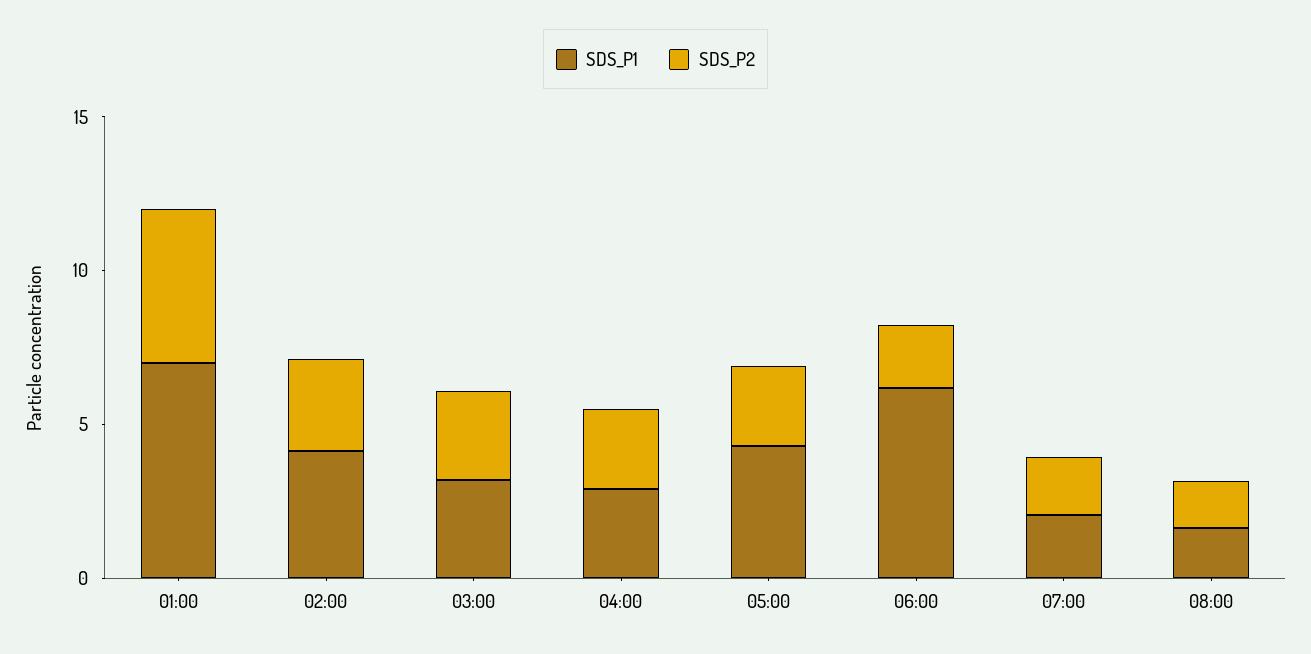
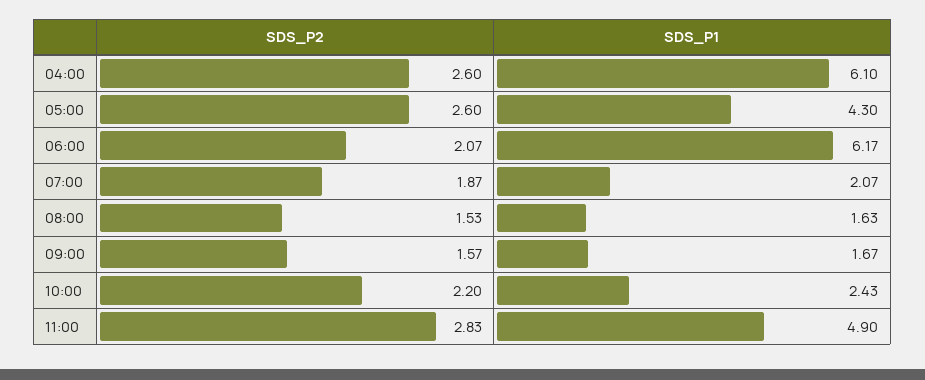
SDS_P1, 01:00: 7 -> none
SDS_P2, 01:00: 5 -> none
SDS_P1, 02:00: 4 -> none
SDS_P2, 02:00: 3 -> none
SDS_P1, 03:00: 3 -> none
SDS_P2, 03:00: 3 -> none
SDS_P1, 04:00: 3 -> 6.1
SDS_P2, 09:00: none -> 1.57
SDS_P1, 09:00: none -> 1.67
SDS_P2, 10:00: none -> 2.2
SDS_P1, 10:00: none -> 2.43
SDS_P2, 11:00: none -> 2.83
SDS_P1, 11:00: none -> 4.9

